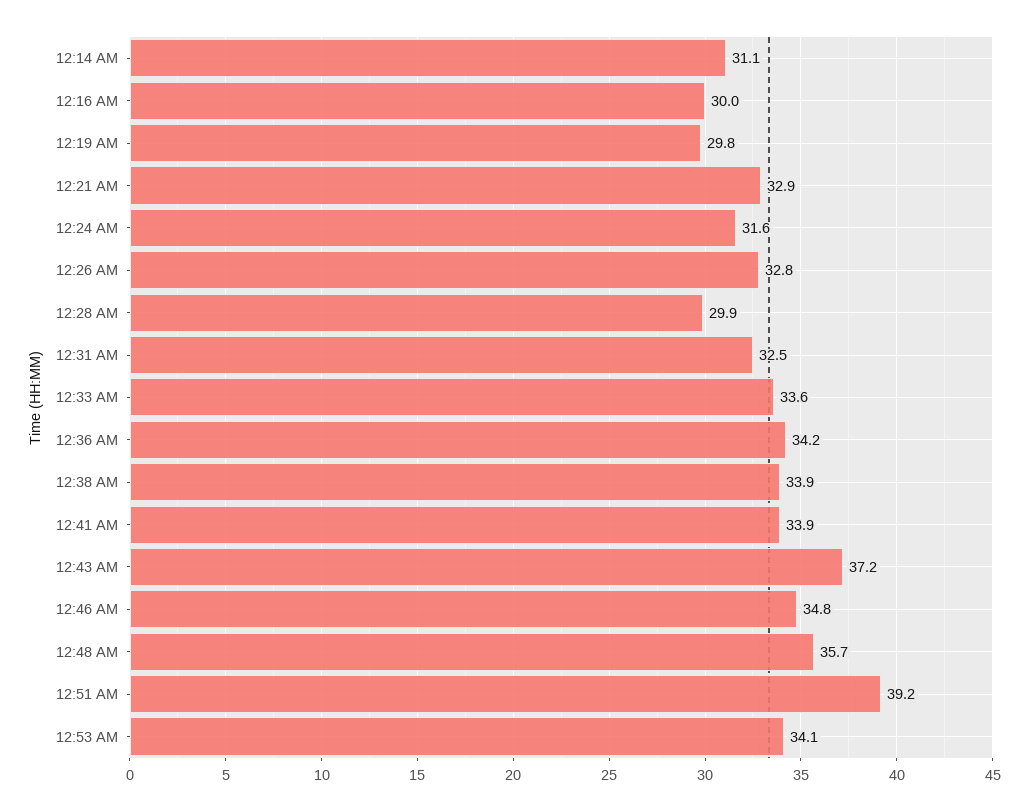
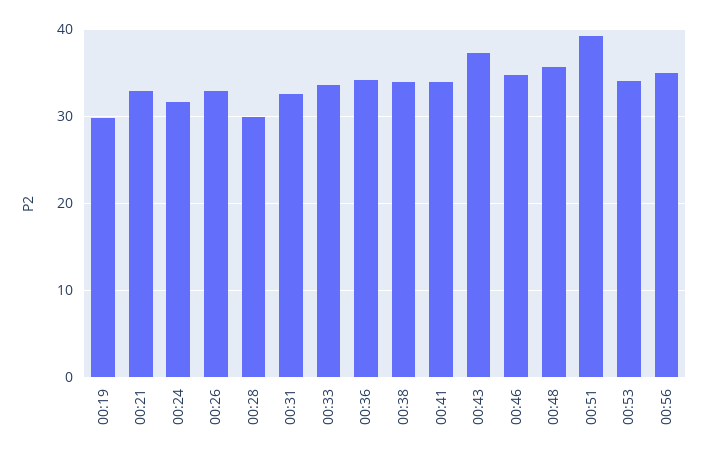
12:14 AM: 31.1 -> none
12:16 AM: 30 -> none
00:56: none -> 35

